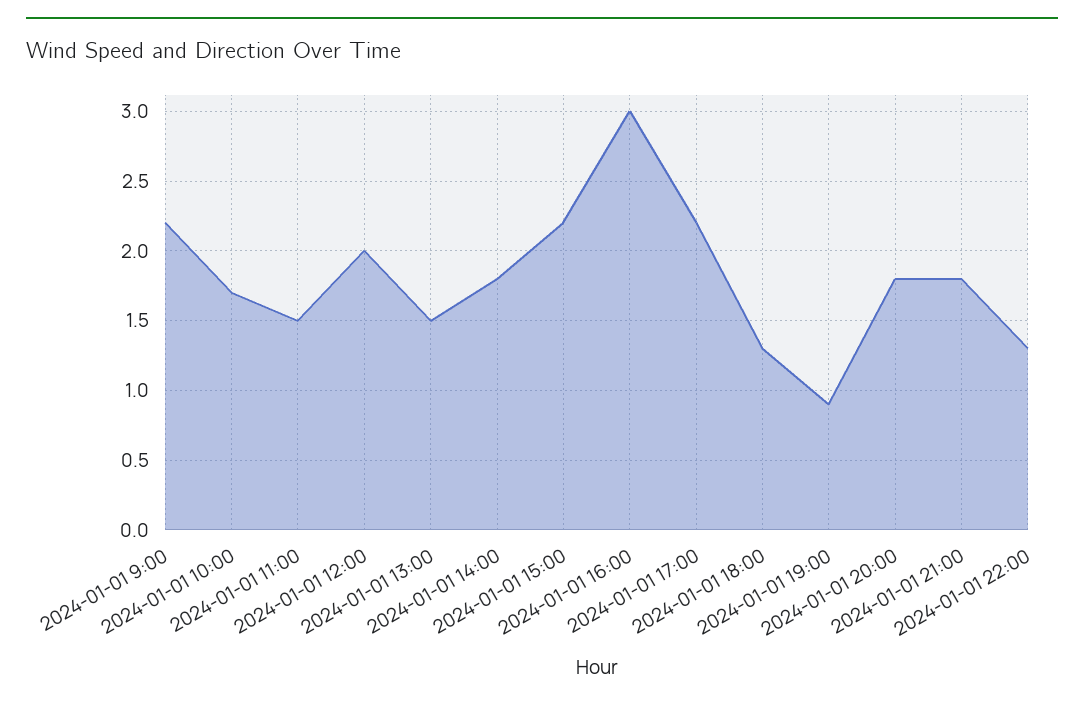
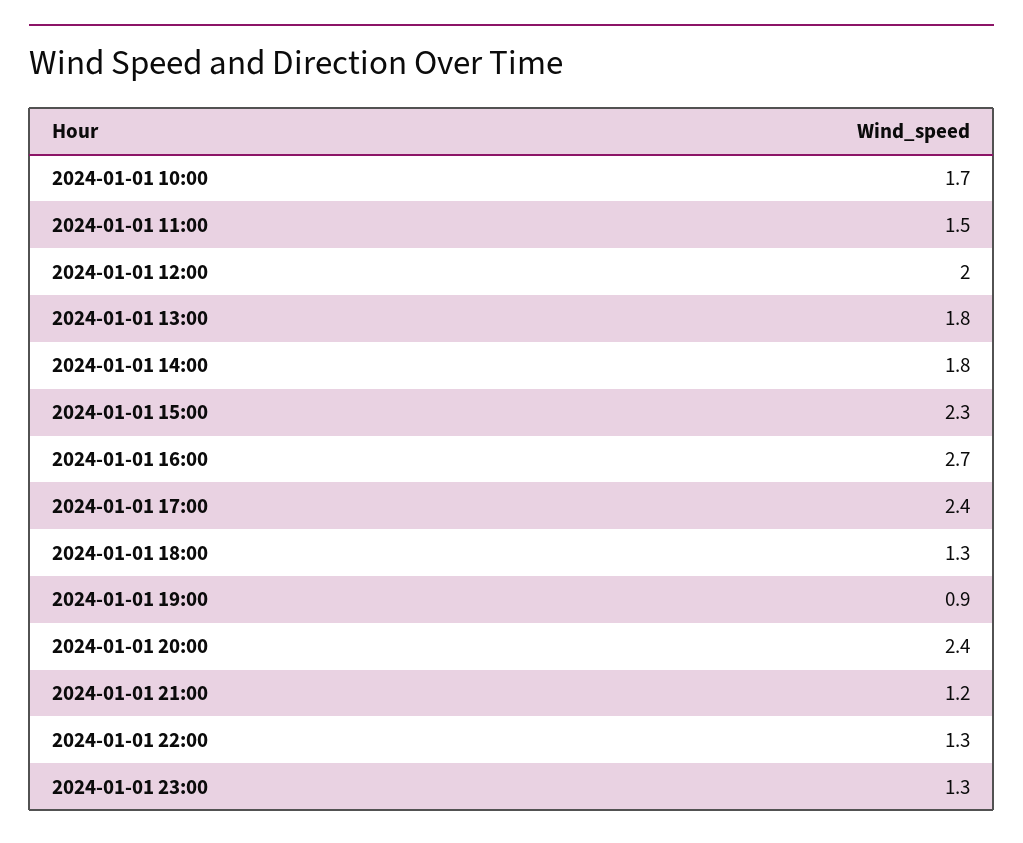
2024-01-01 9:00: 2.2 -> none
2024-01-01 13:00: 1.5 -> 1.8
2024-01-01 15:00: 2.2 -> 2.3
2024-01-01 16:00: 3 -> 2.7
2024-01-01 17:00: 2.2 -> 2.4
2024-01-01 20:00: 1.8 -> 2.4
2024-01-01 21:00: 1.8 -> 1.2
2024-01-01 23:00: none -> 1.3

